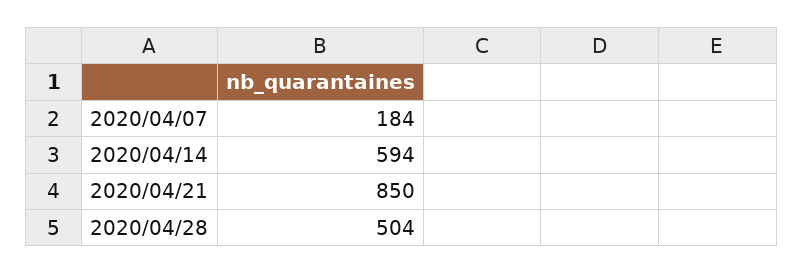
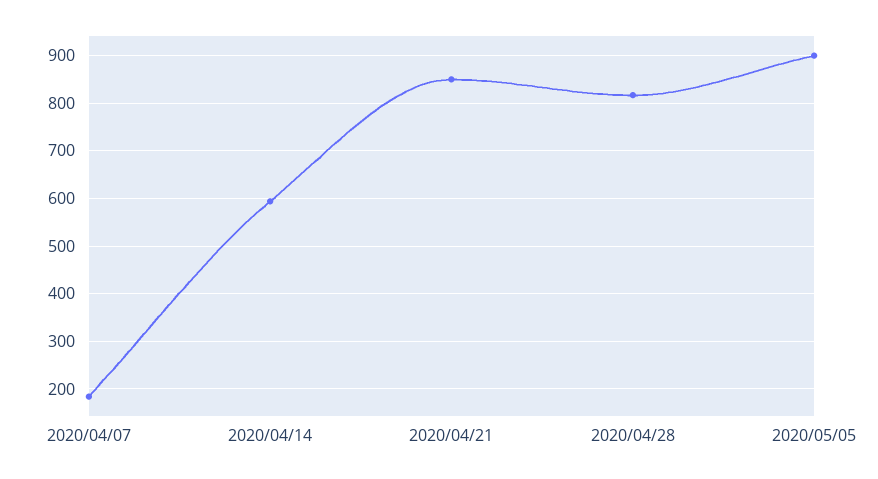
2020/04/28: 504 -> 820
2020/05/05: none -> 900

